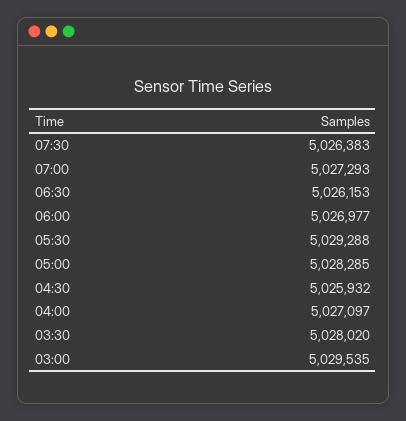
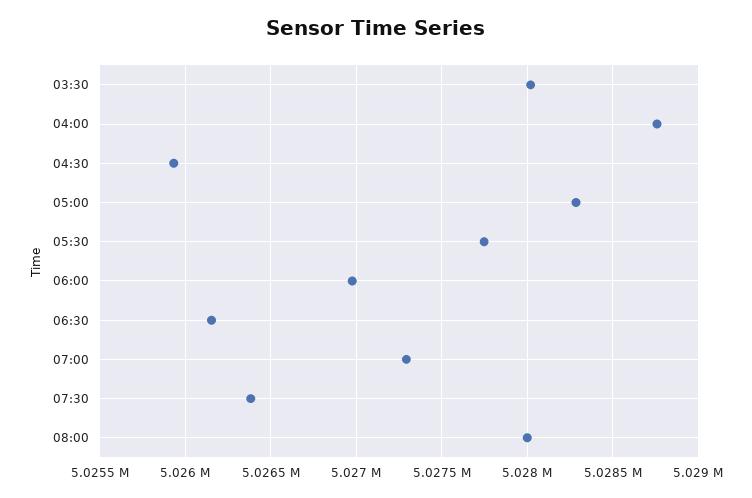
05:30: 5029288 -> 5027750
04:00: 5027097 -> 5028750
03:00: 5029535 -> none
08:00: none -> 5028000

